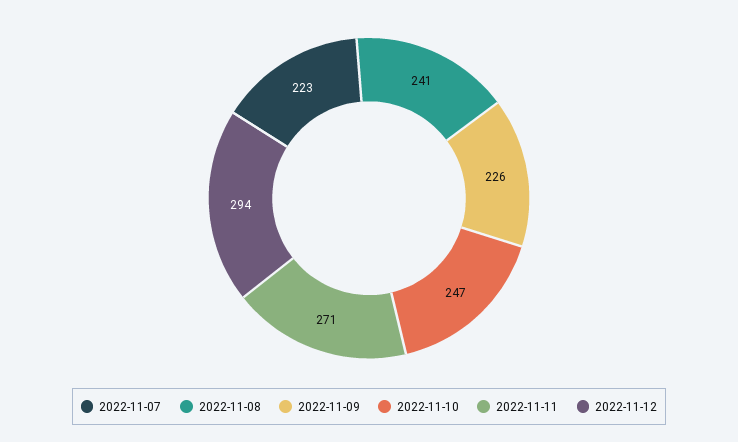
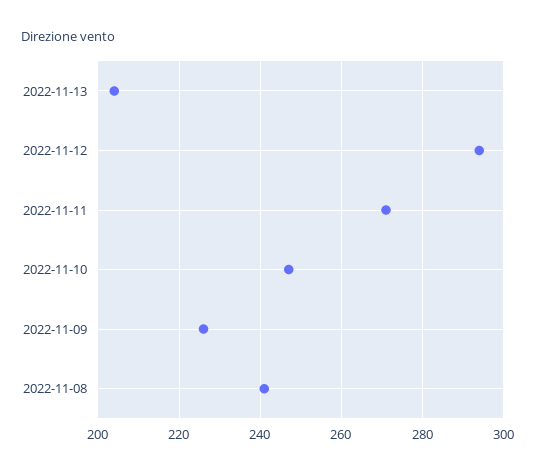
2022-11-07: 223 -> none
2022-11-13: none -> 205

